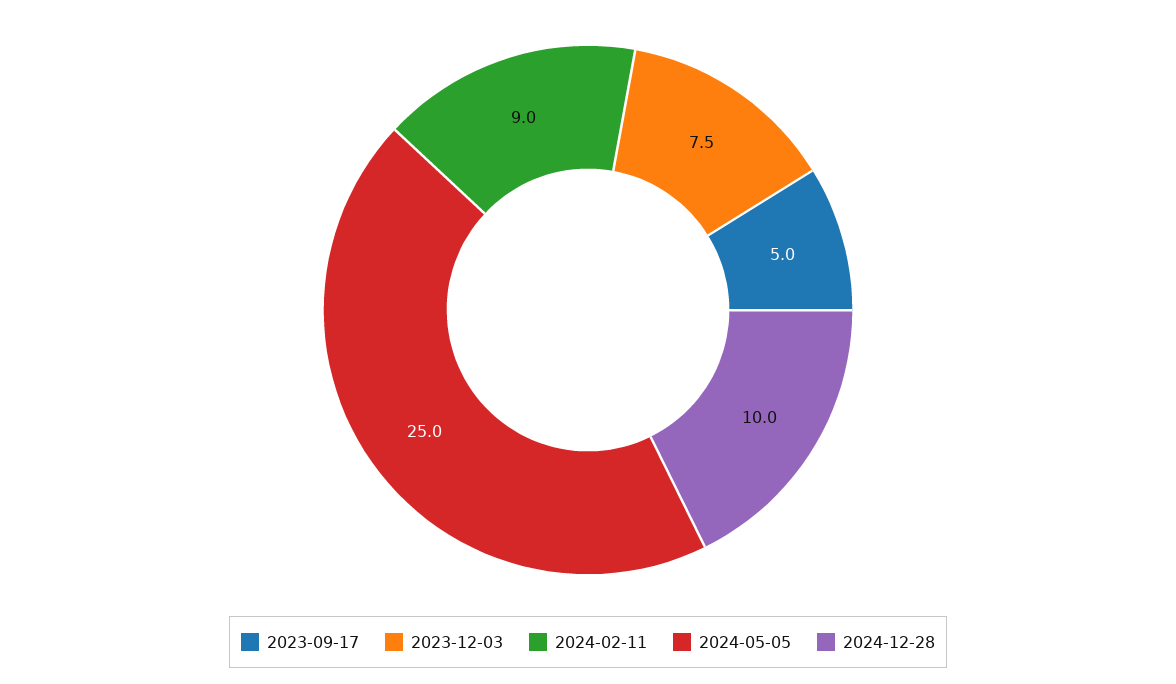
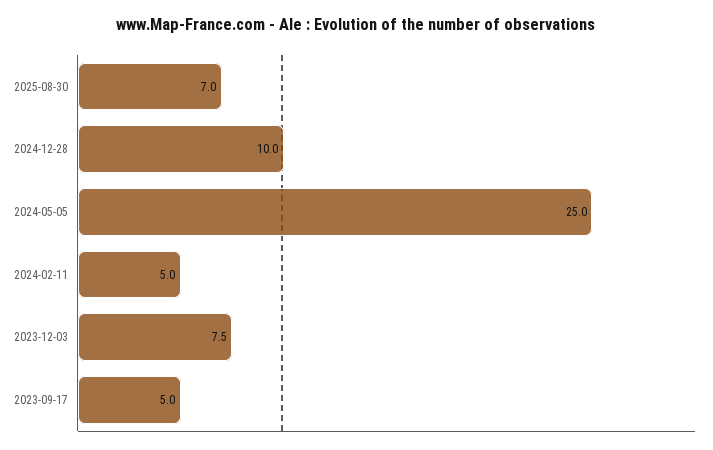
2024-02-11: 9 -> 5
2025-08-30: none -> 7

